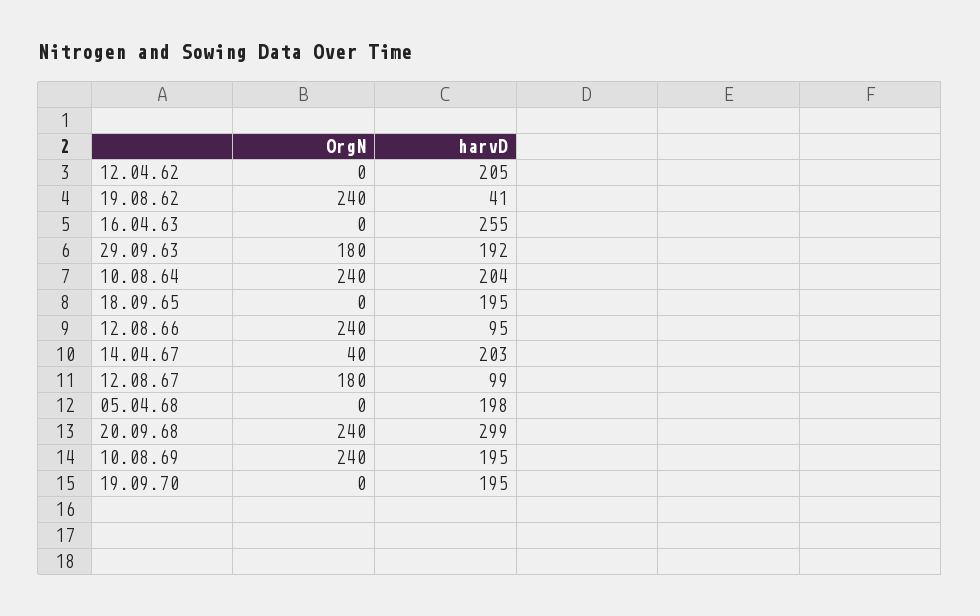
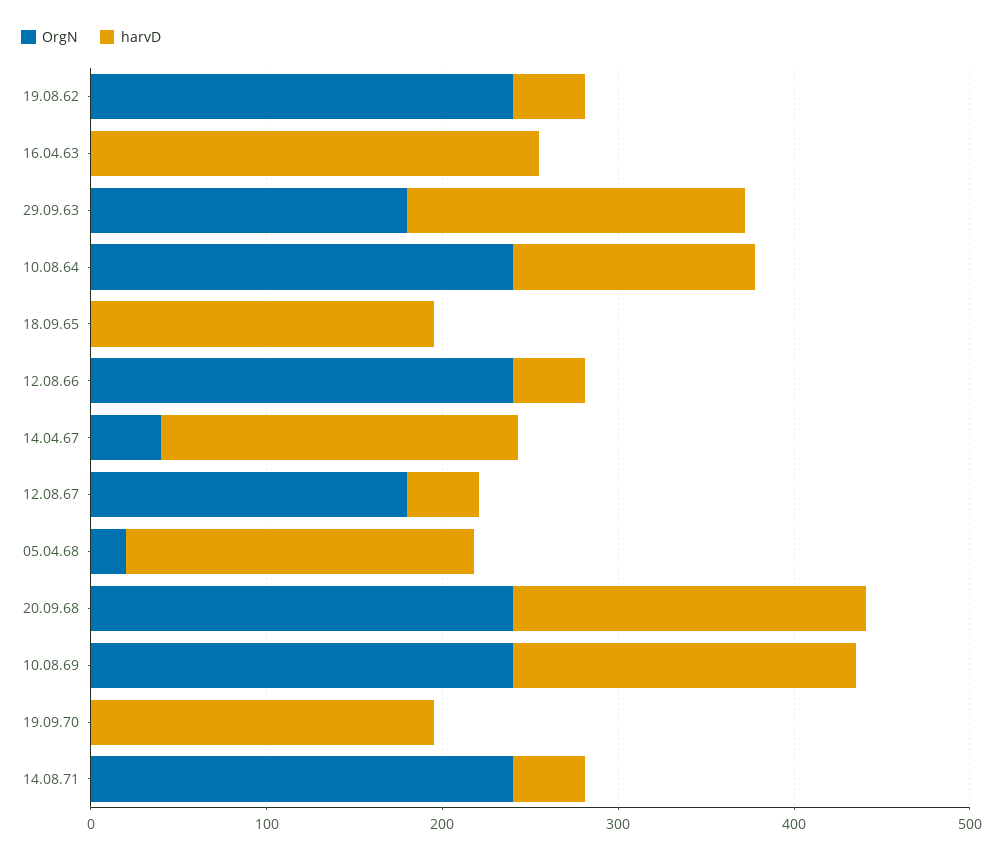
OrgN, 12.04.62: 0 -> none
harvD, 12.04.62: 205 -> none
harvD, 10.08.64: 204 -> 140
harvD, 12.08.66: 95 -> 40
harvD, 12.08.67: 99 -> 40
OrgN, 05.04.68: 0 -> 20
harvD, 20.09.68: 299 -> 200
OrgN, 14.08.71: none -> 240
harvD, 14.08.71: none -> 40

